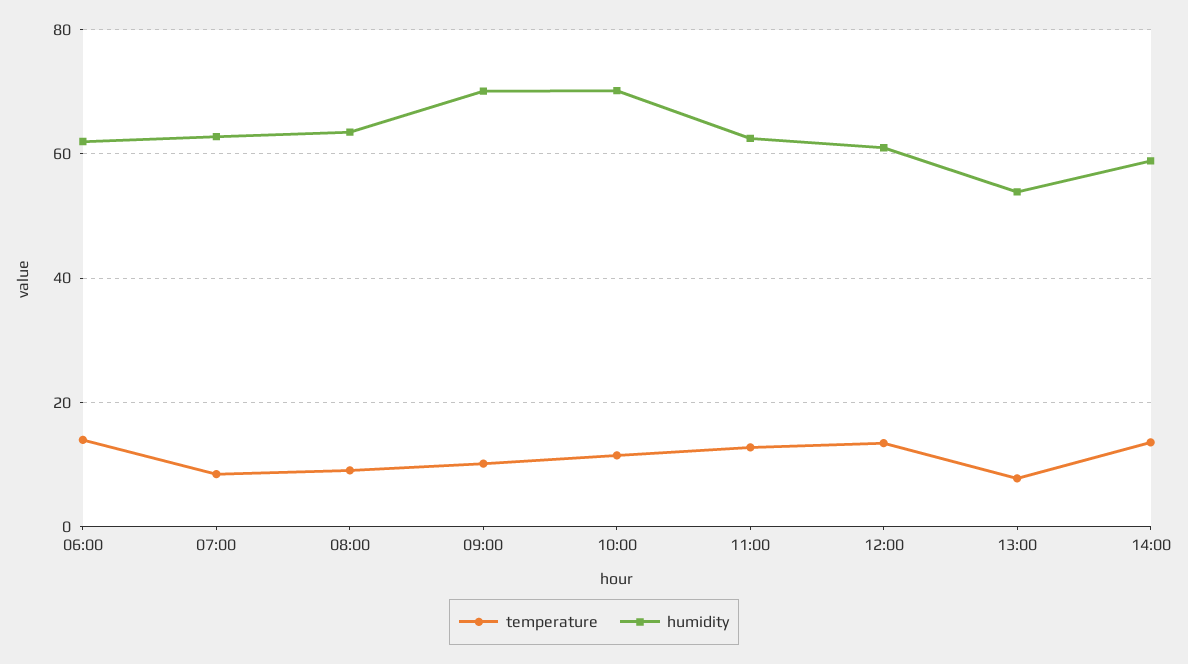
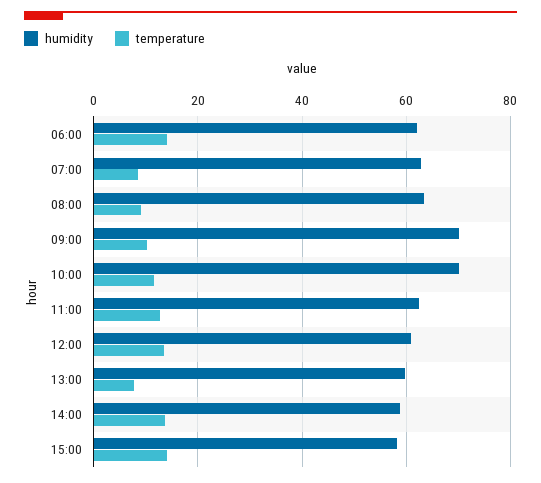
humidity, 13:00: 54 -> 60
humidity, 15:00: none -> 58
temperature, 15:00: none -> 14

